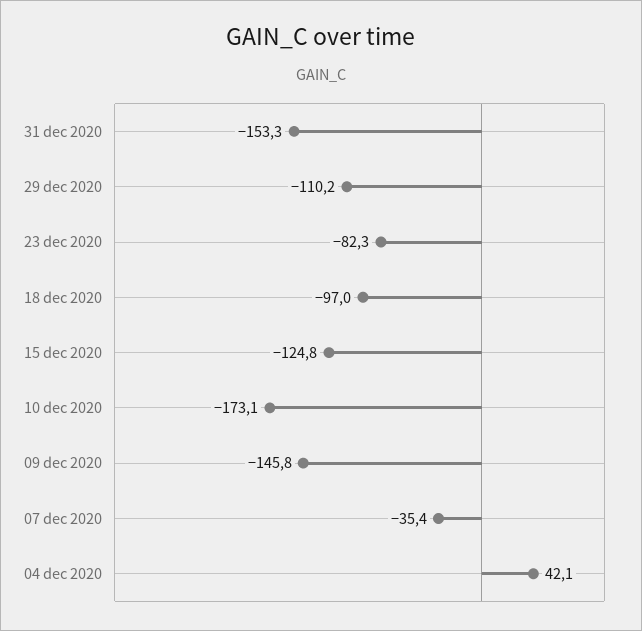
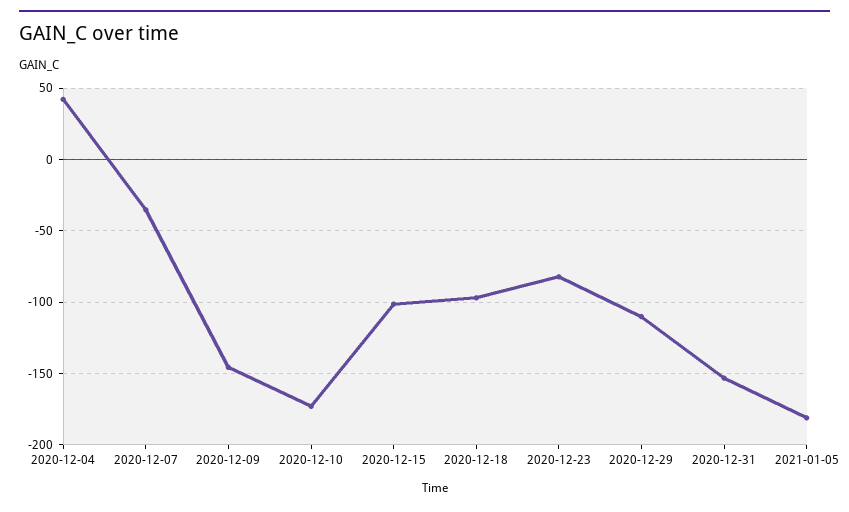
15 dec 2020: -124.8 -> -100
2021-01-05: none -> -180

